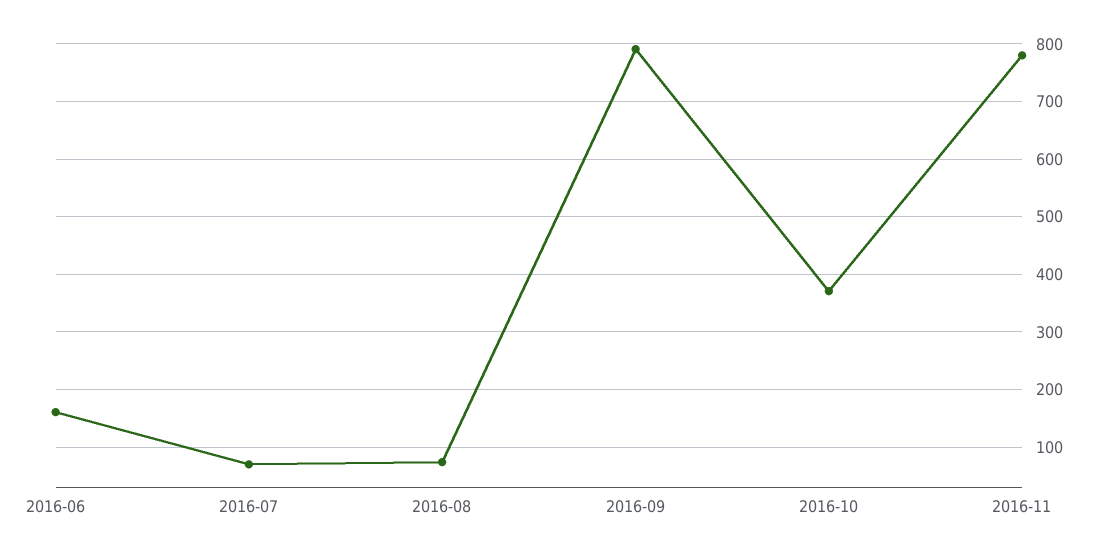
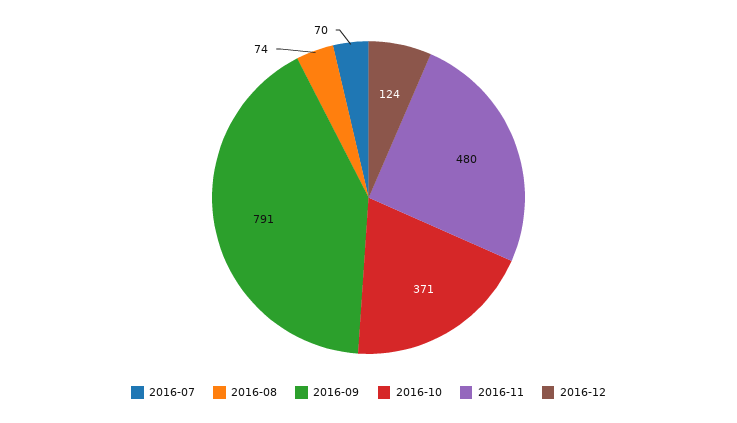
2016-06: 160 -> none
2016-11: 780 -> 480
2016-12: none -> 124

